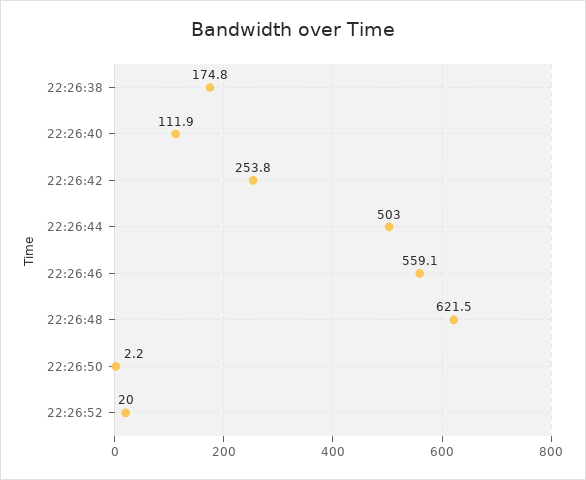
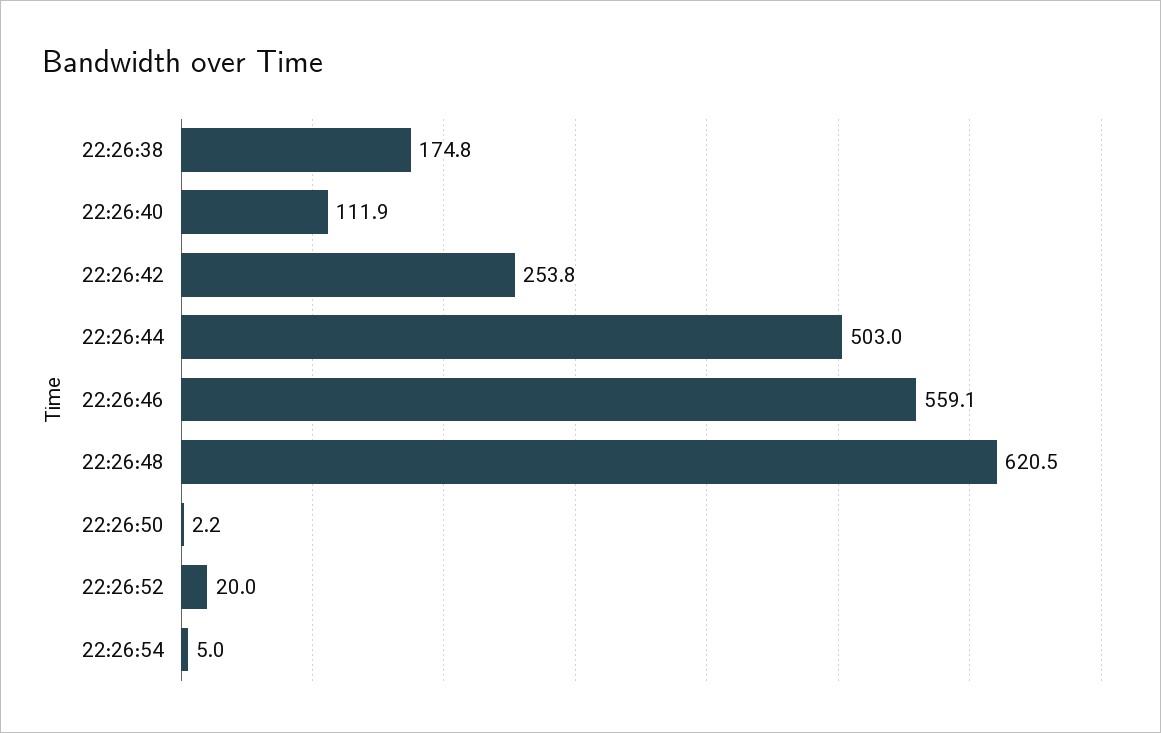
22:26:48: 621.5 -> 620.5
22:26:54: none -> 5

